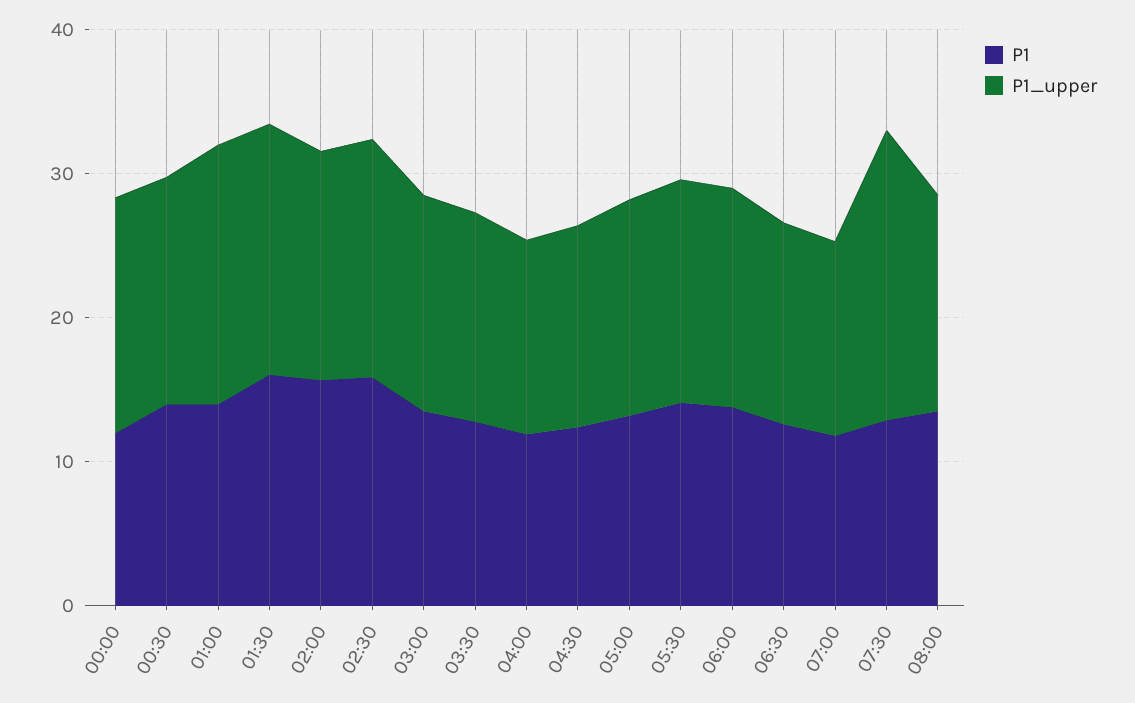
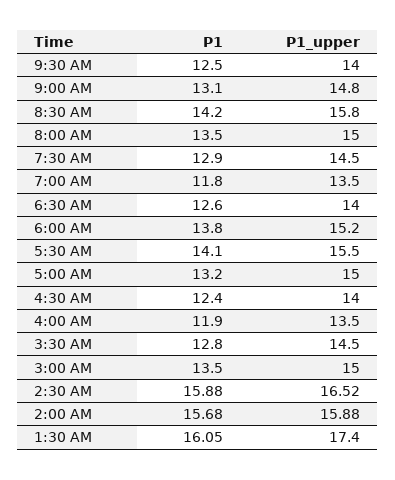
P1, 00:00: 12 -> none
P1_upper, 00:00: 16 -> none
P1, 00:30: 14 -> none
P1_upper, 00:30: 16 -> none
P1, 01:00: 14 -> none
P1_upper, 01:00: 18 -> none
P1_upper, 07:30: 20 -> 14.5
P1, 9:30 AM: none -> 12.5
P1_upper, 9:30 AM: none -> 14
P1, 9:00 AM: none -> 13.1
P1_upper, 9:00 AM: none -> 14.8
P1, 8:30 AM: none -> 14.2
P1_upper, 8:30 AM: none -> 15.8

